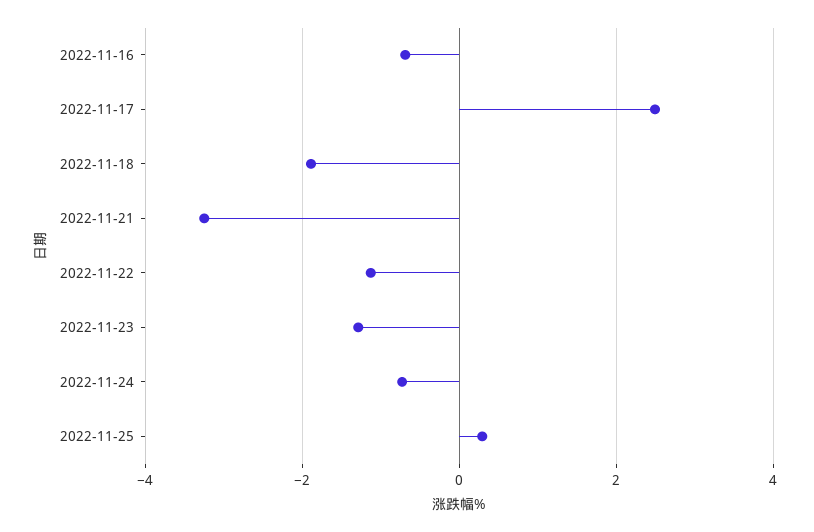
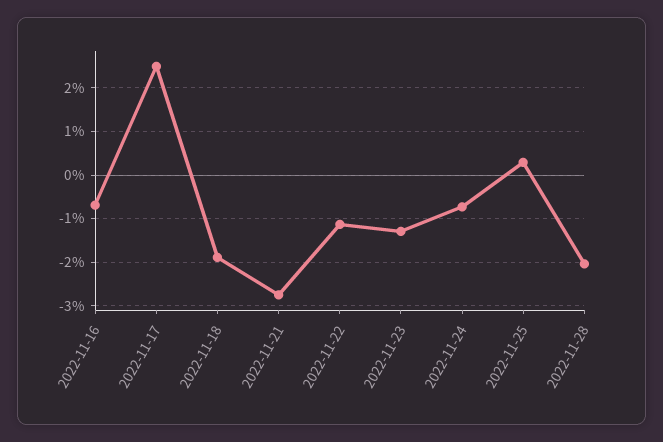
2022-11-21: -3.2 -> -2.8
2022-11-28: none -> -2

